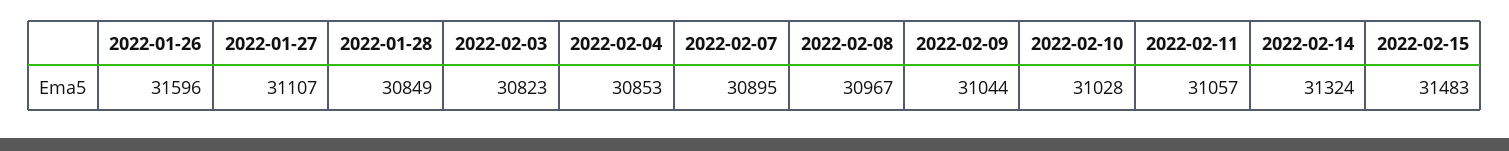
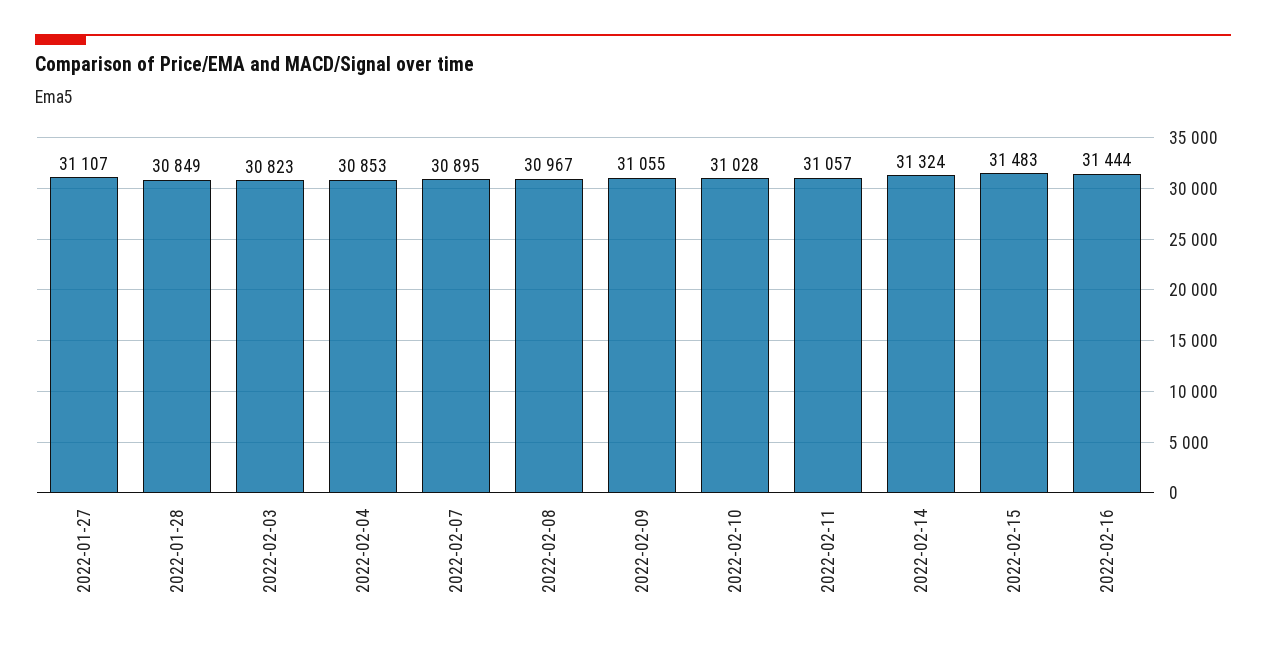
2022-01-26: 31596 -> none
2022-02-09: 31044 -> 31055
2022-02-16: none -> 31444

